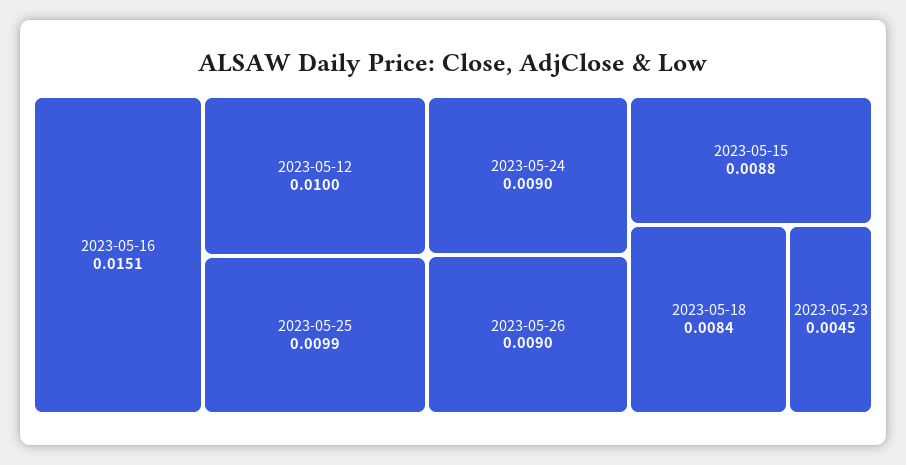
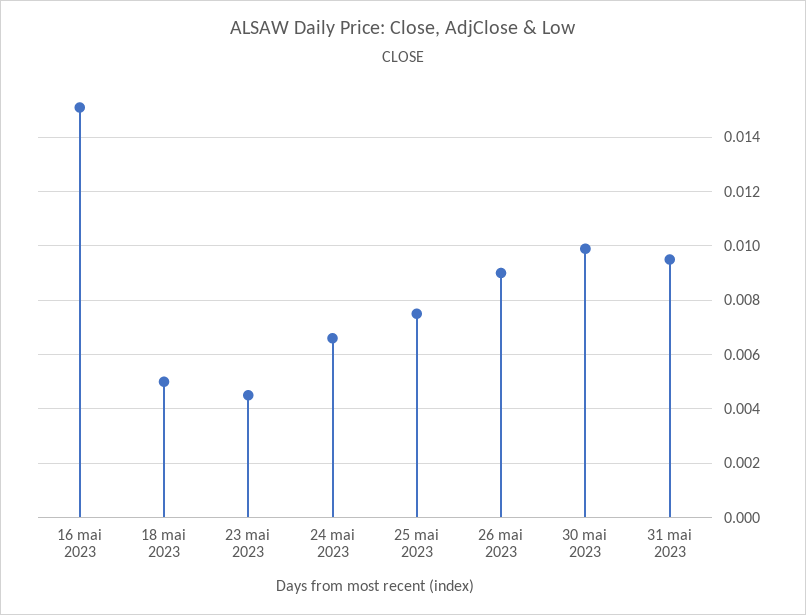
2023-05-12: 0.01 -> none
2023-05-25: 0.0099 -> 0.0075
2023-05-24: 0.009 -> 0.0065
2023-05-15: 0.0088 -> none
2023-05-18: 0.0084 -> 0.005
30 mai 2023: none -> 0.01
31 mai 2023: none -> 0.0095

